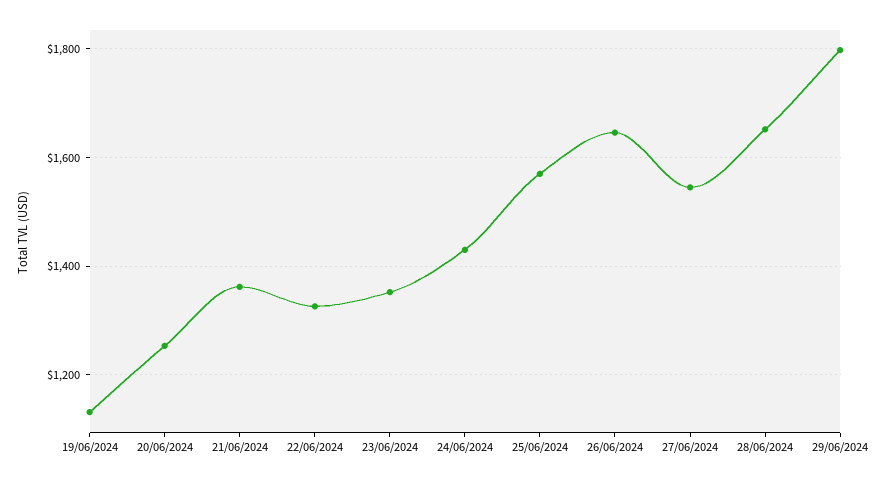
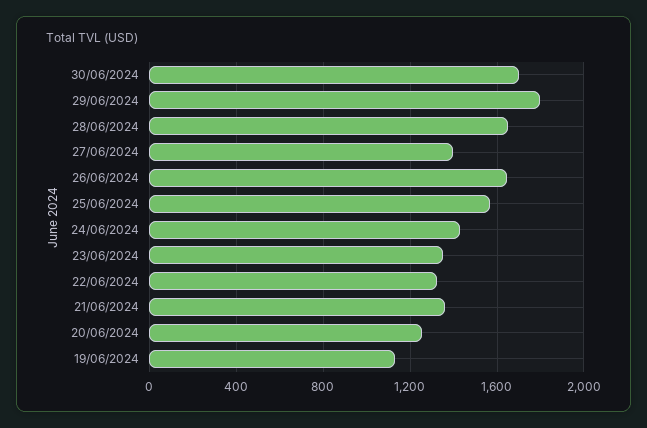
27/06/2024: 1540 -> 1400
30/06/2024: none -> 1700

